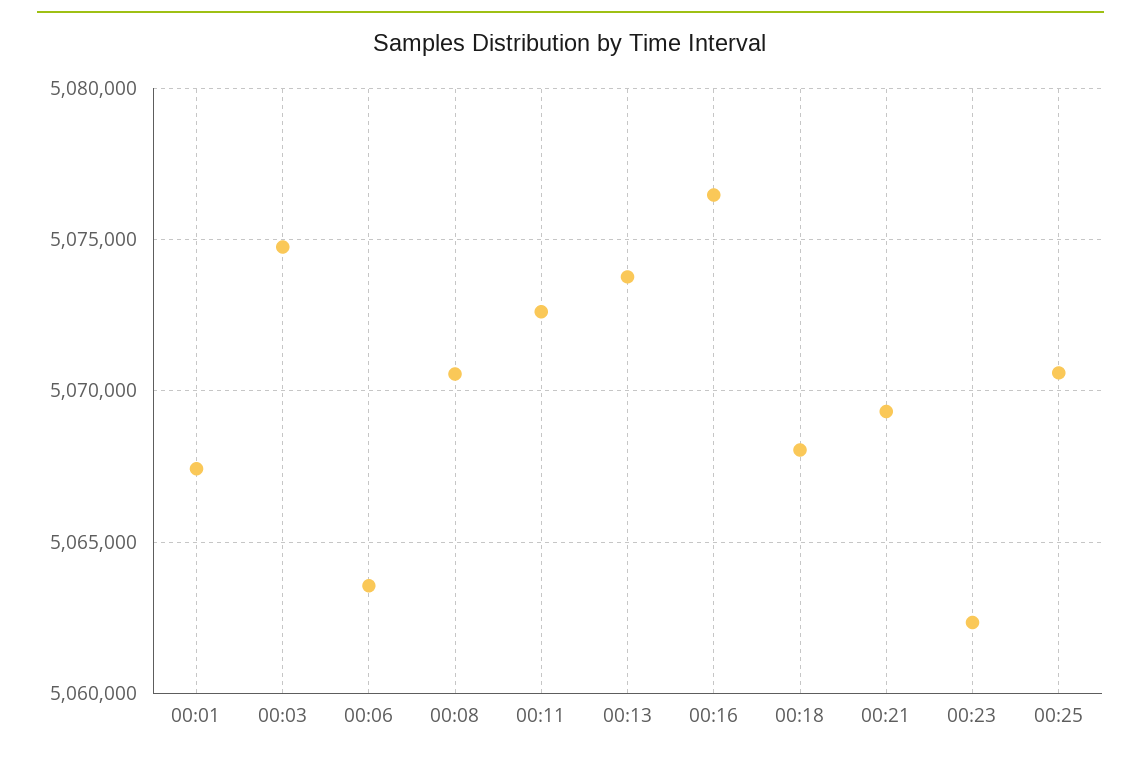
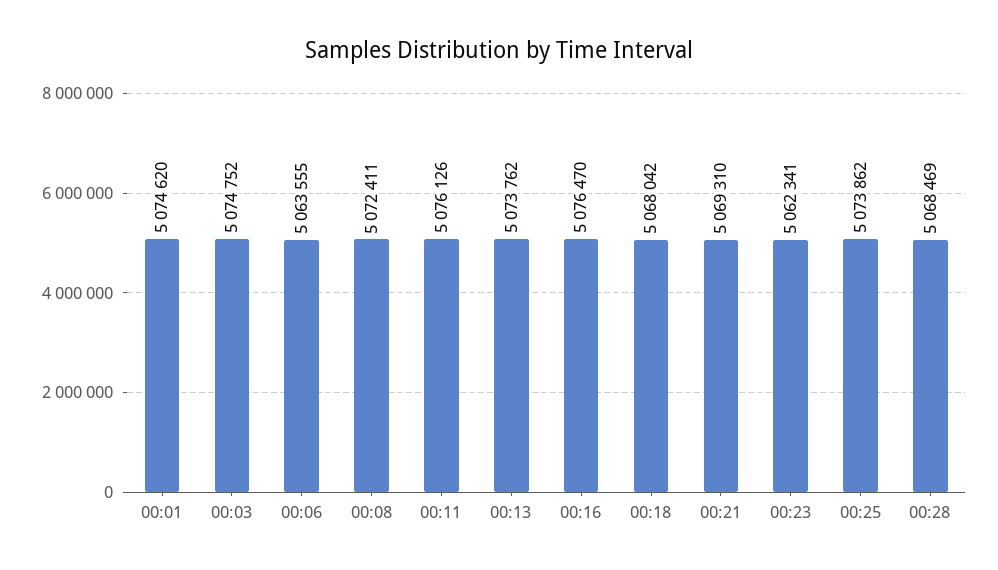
00:01: 5067500 -> 5074620
00:08: 5070500 -> 5072411
00:11: 5072500 -> 5076126
00:25: 5070500 -> 5073862
00:28: none -> 5068469

